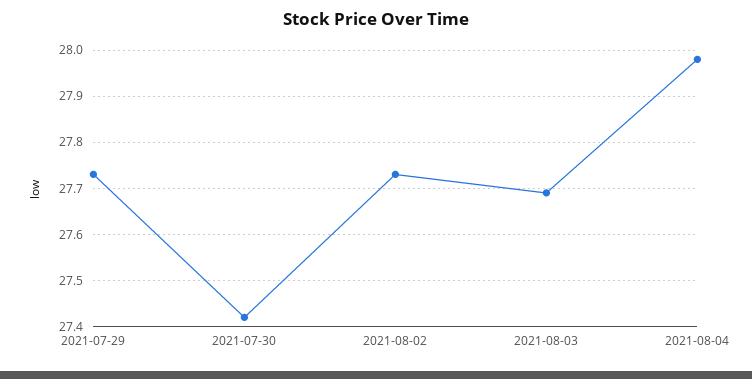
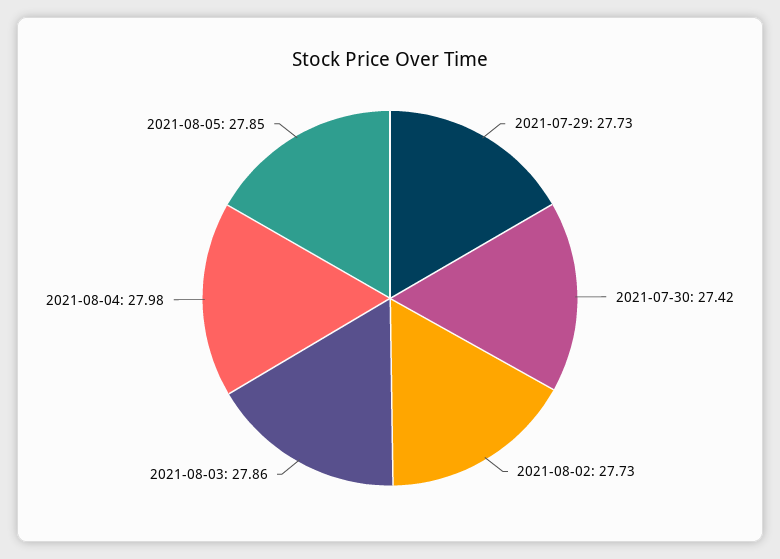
2021-08-03: 27.7 -> 27.86
2021-08-05: none -> 27.85

